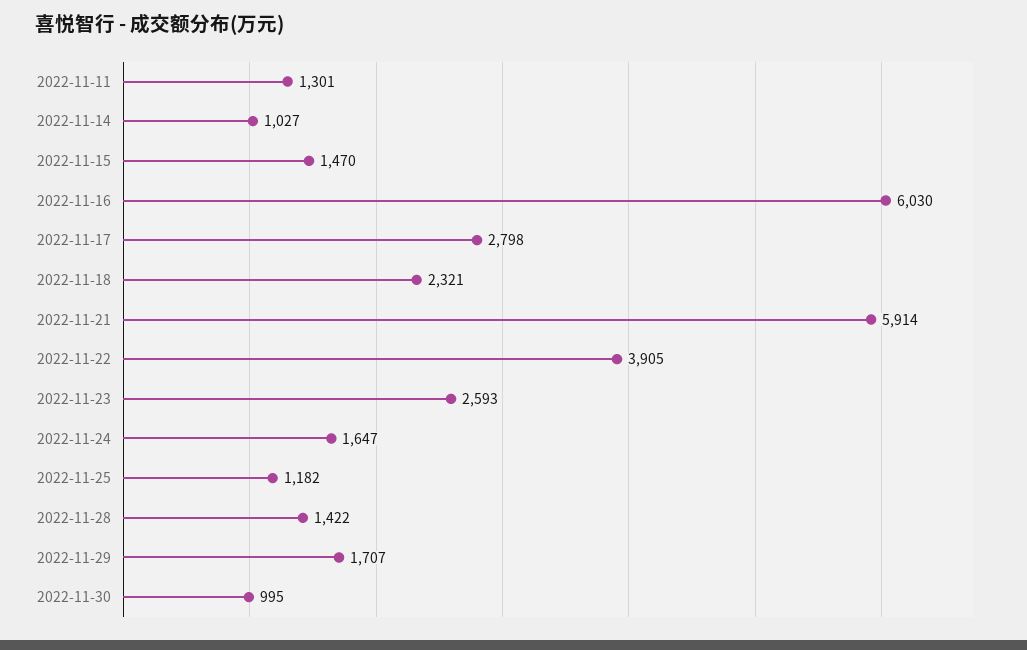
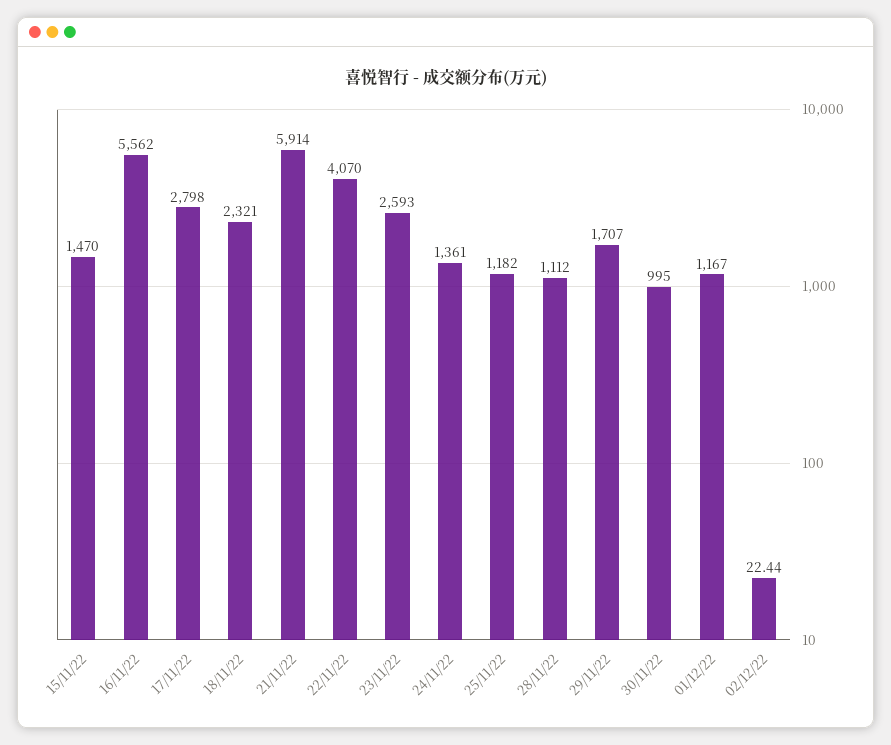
2022-11-11: 1301 -> none
2022-11-14: 1027 -> none
2022-11-16: 6030 -> 5562
2022-11-22: 3905 -> 4070
2022-11-24: 1647 -> 1361
2022-11-28: 1422 -> 1112
01/12/22: none -> 1167
02/12/22: none -> 22.44

